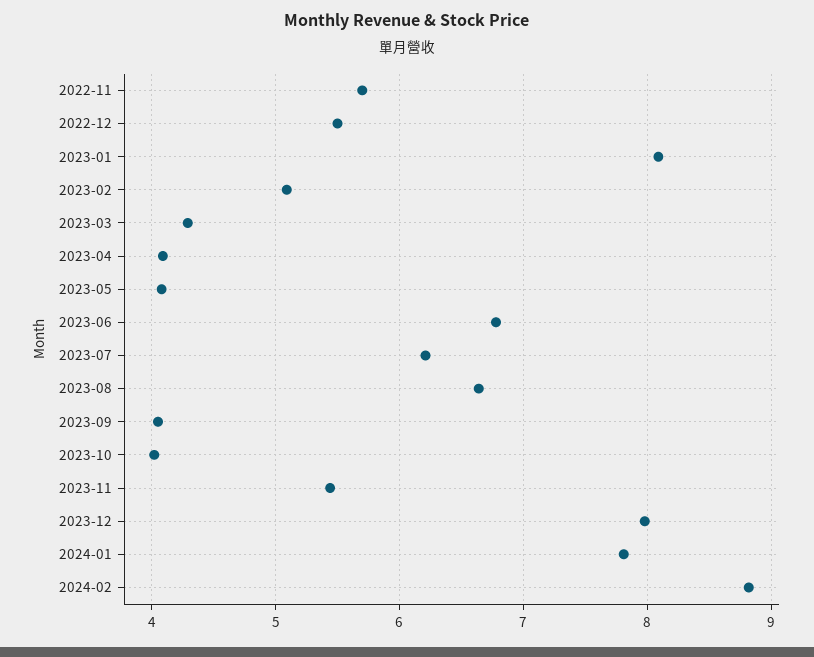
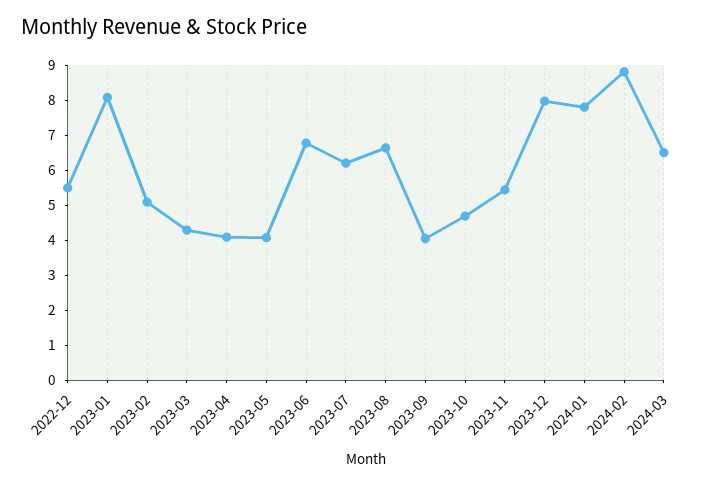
2022-11: 5.7 -> none
2023-10: 4 -> 4.75
2024-03: none -> 6.5

